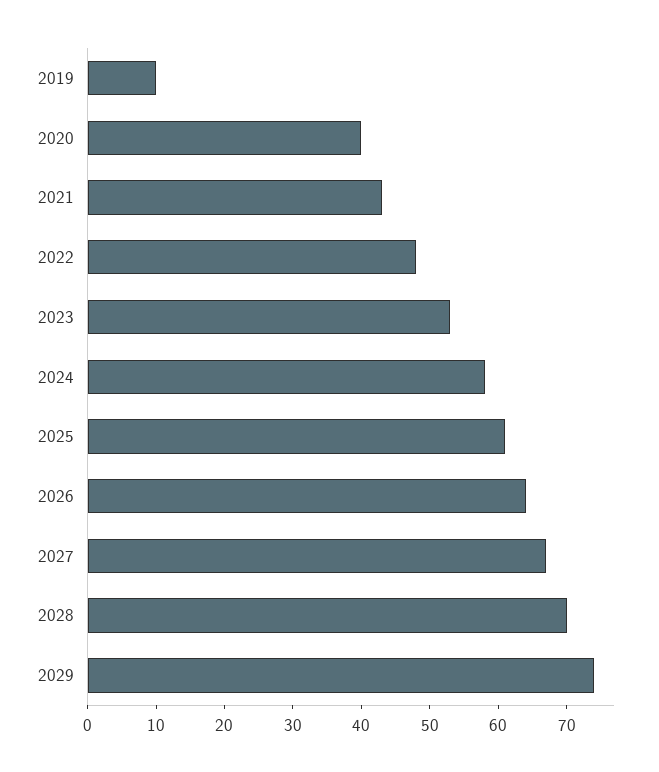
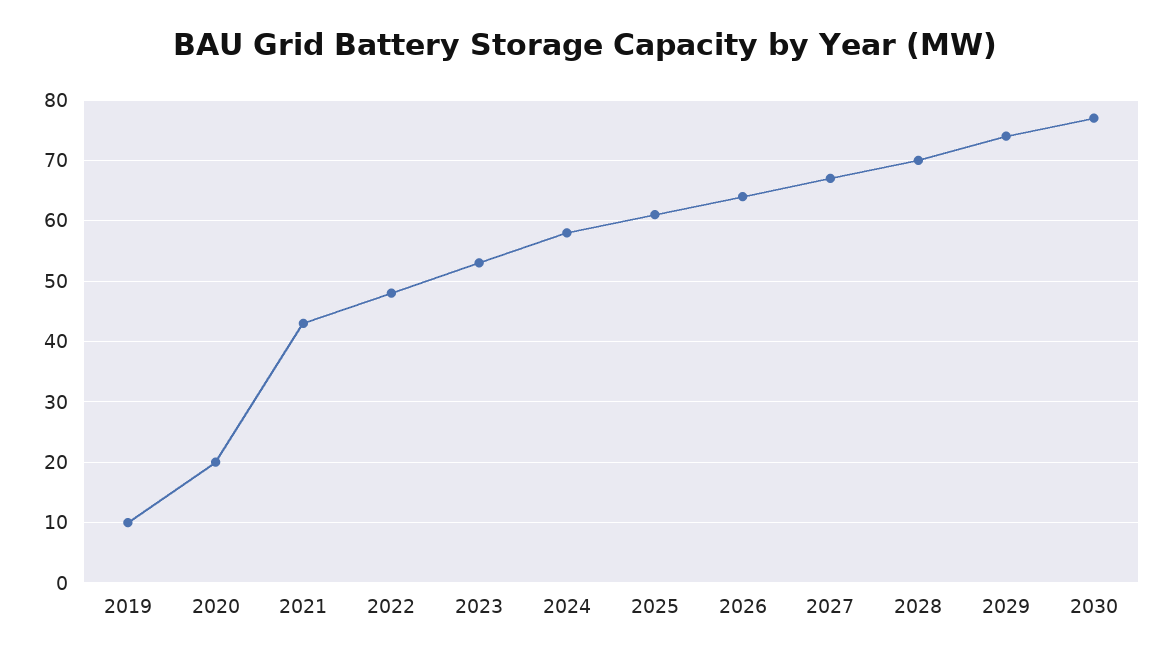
2020: 40 -> 20
2030: none -> 77

